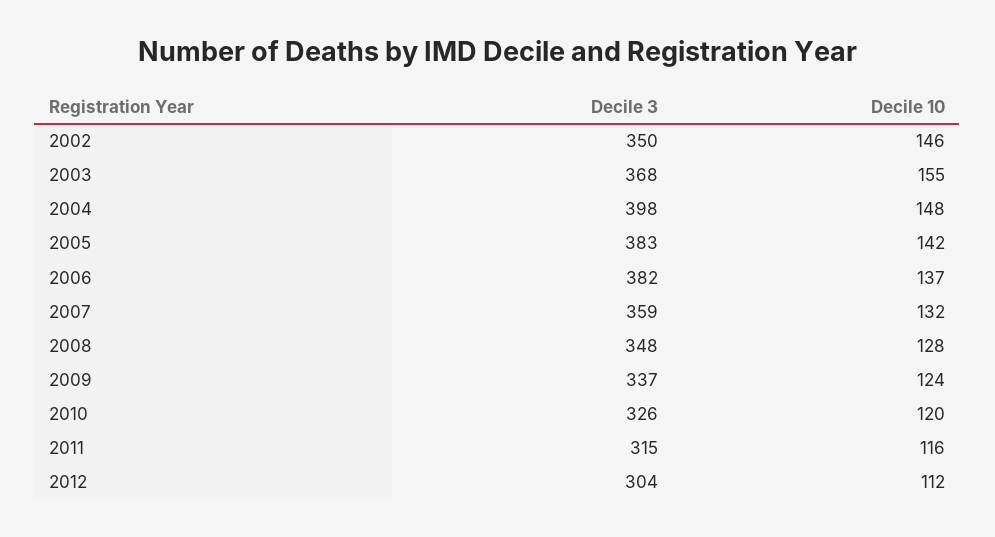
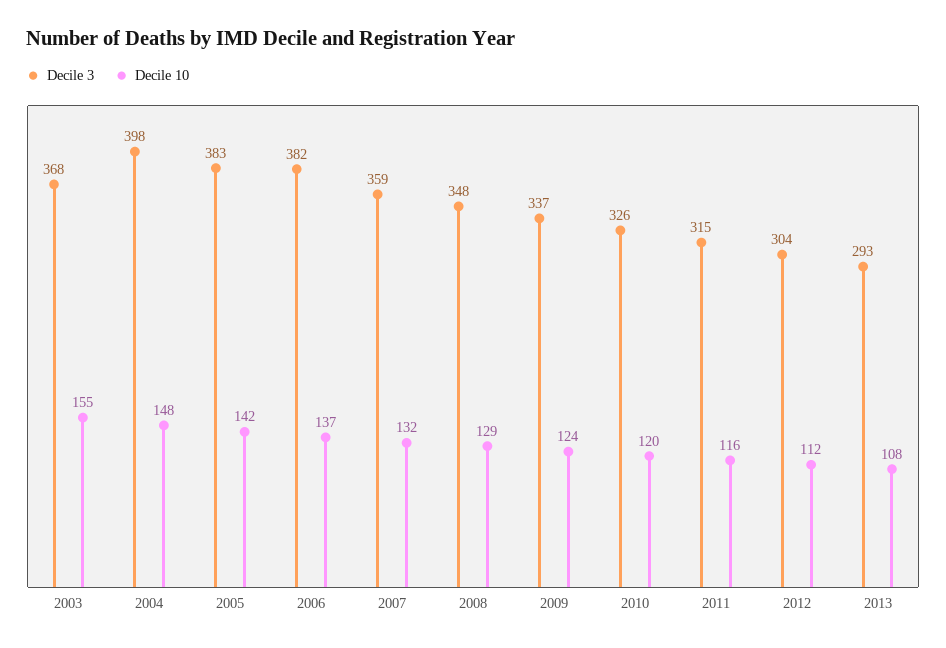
Decile 3, 2002: 350 -> none
Decile 10, 2002: 146 -> none
Decile 10, 2008: 128 -> 129
Decile 3, 2013: none -> 293
Decile 10, 2013: none -> 108

